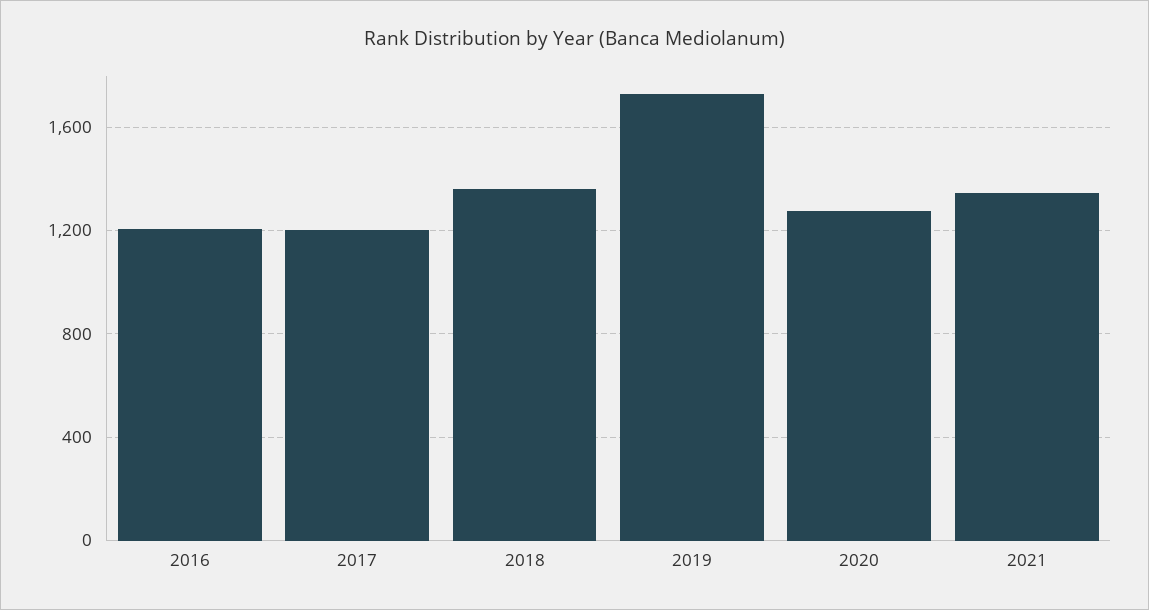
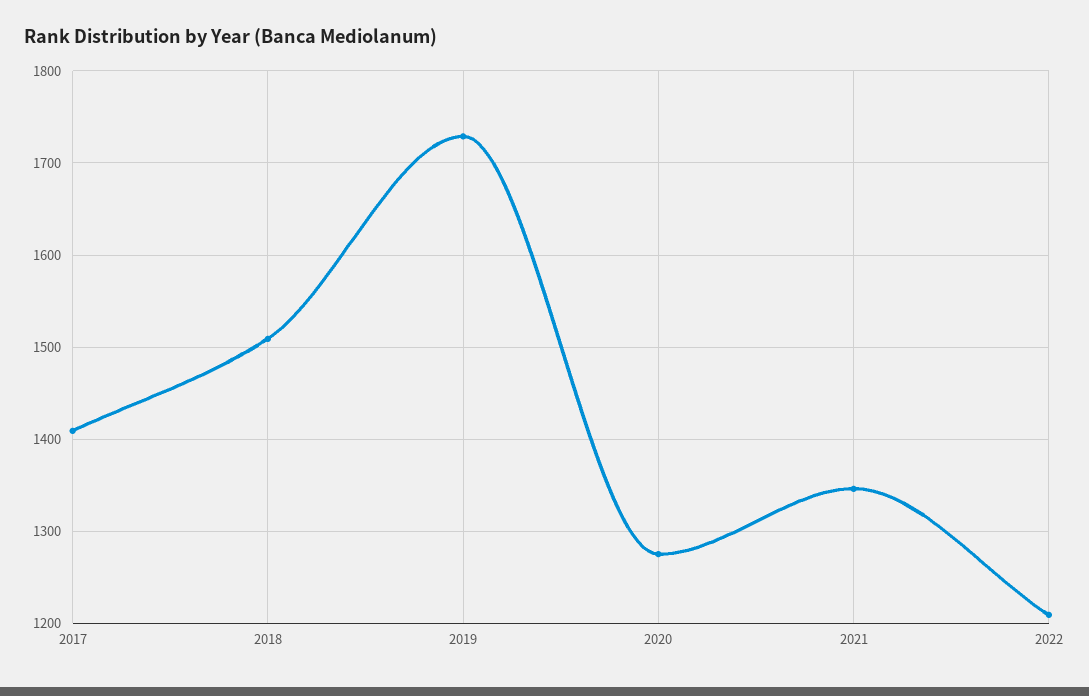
2016: 1200 -> none
2017: 1200 -> 1410
2018: 1350 -> 1510
2022: none -> 1210

